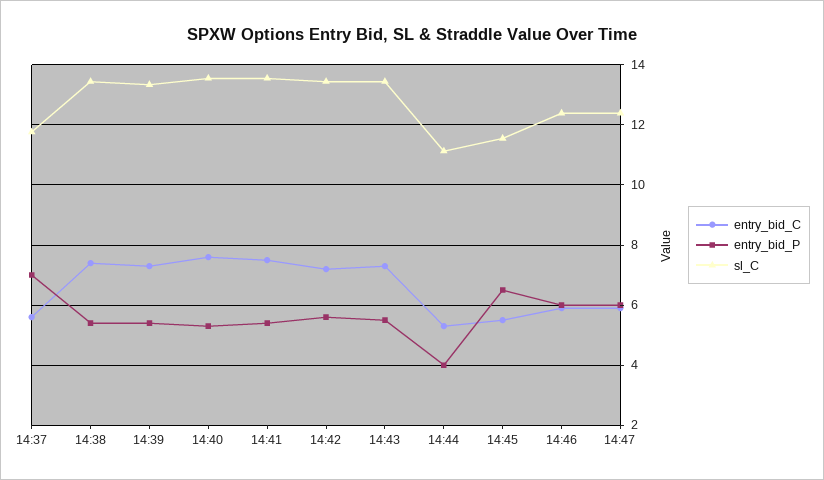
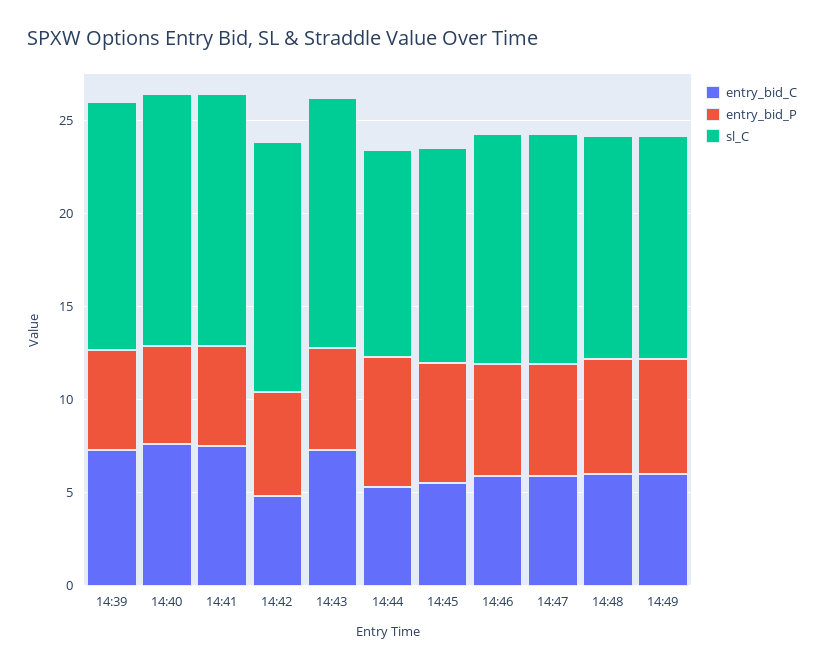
entry_bid_C, 14:37: 5.6 -> none
entry_bid_P, 14:37: 7 -> none
sl_C, 14:37: 11.8 -> none
entry_bid_C, 14:38: 7.4 -> none
entry_bid_P, 14:38: 5.4 -> none
sl_C, 14:38: 13.4 -> none
entry_bid_C, 14:42: 7.2 -> 5
entry_bid_P, 14:44: 4 -> 7
entry_bid_C, 14:48: none -> 6
entry_bid_P, 14:48: none -> 6
sl_C, 14:48: none -> 12
entry_bid_C, 14:49: none -> 6
entry_bid_P, 14:49: none -> 6
sl_C, 14:49: none -> 12

